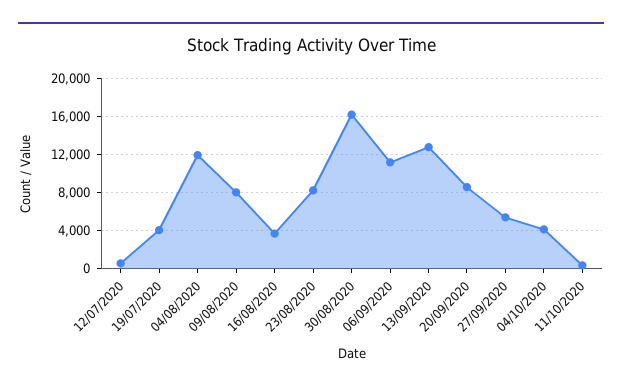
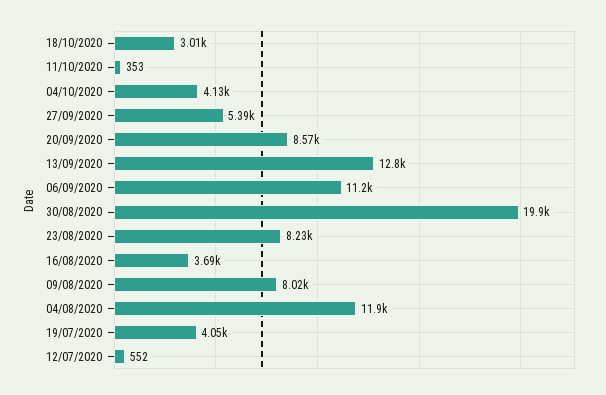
30/08/2020: 16000 -> 19900
18/10/2020: none -> 3010

